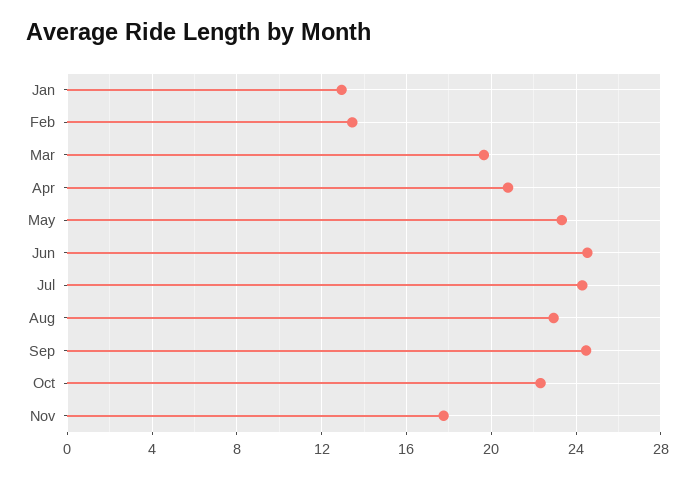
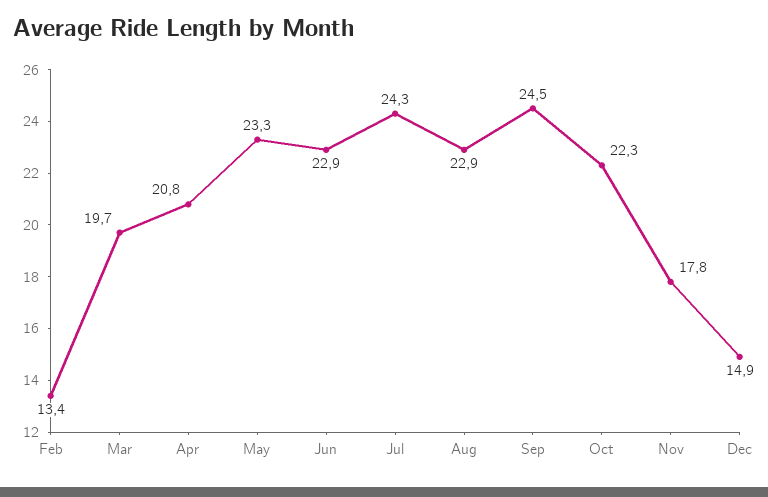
Jan: 13 -> none
Jun: 24.5 -> 22.9
Dec: none -> 14.9

